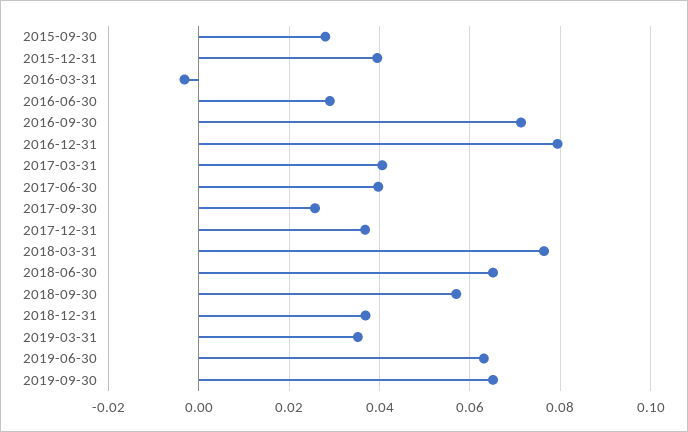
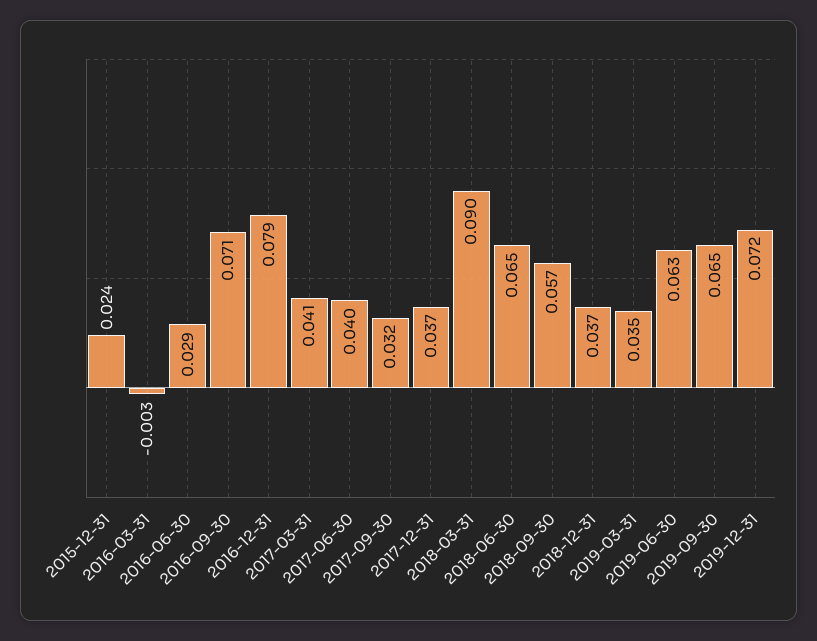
2015-09-30: 0.028 -> none
2015-12-31: 0.04 -> 0.024
2017-09-30: 0.026 -> 0.032
2018-03-31: 0.076 -> 0.09
2019-12-31: none -> 0.072

